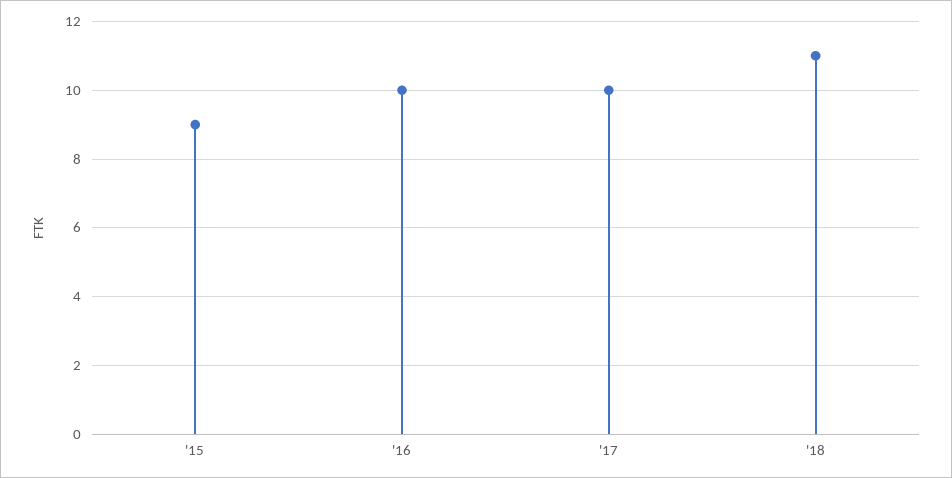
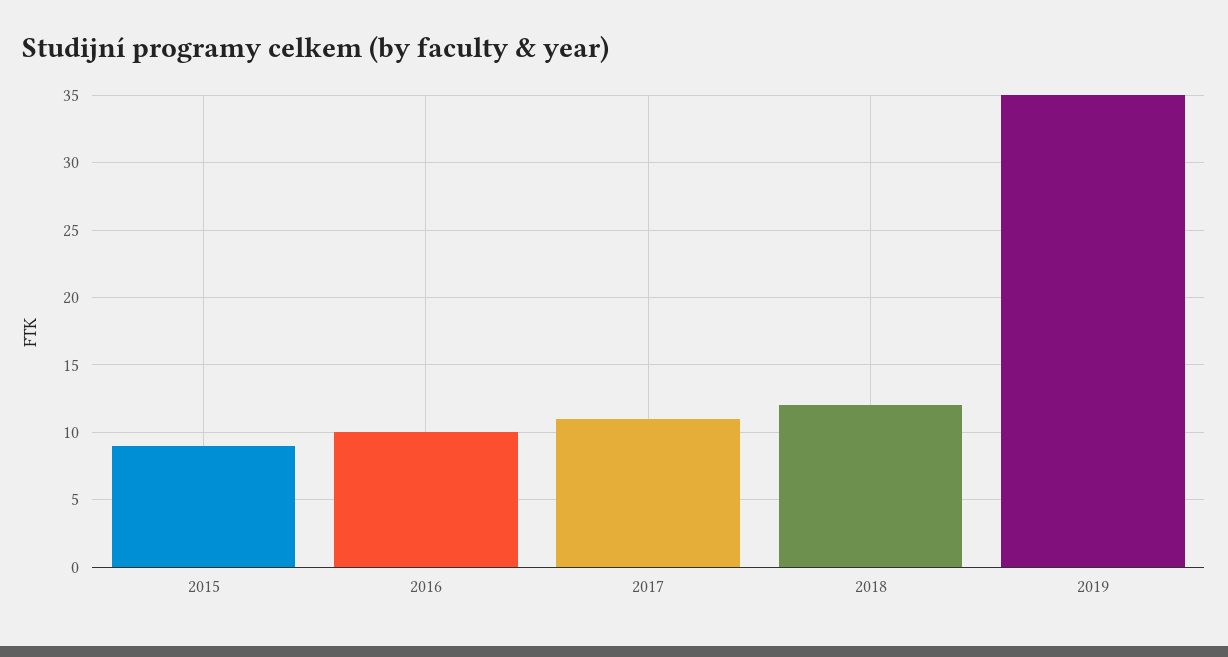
'17: 10 -> 11
'18: 11 -> 12
2019: none -> 35

